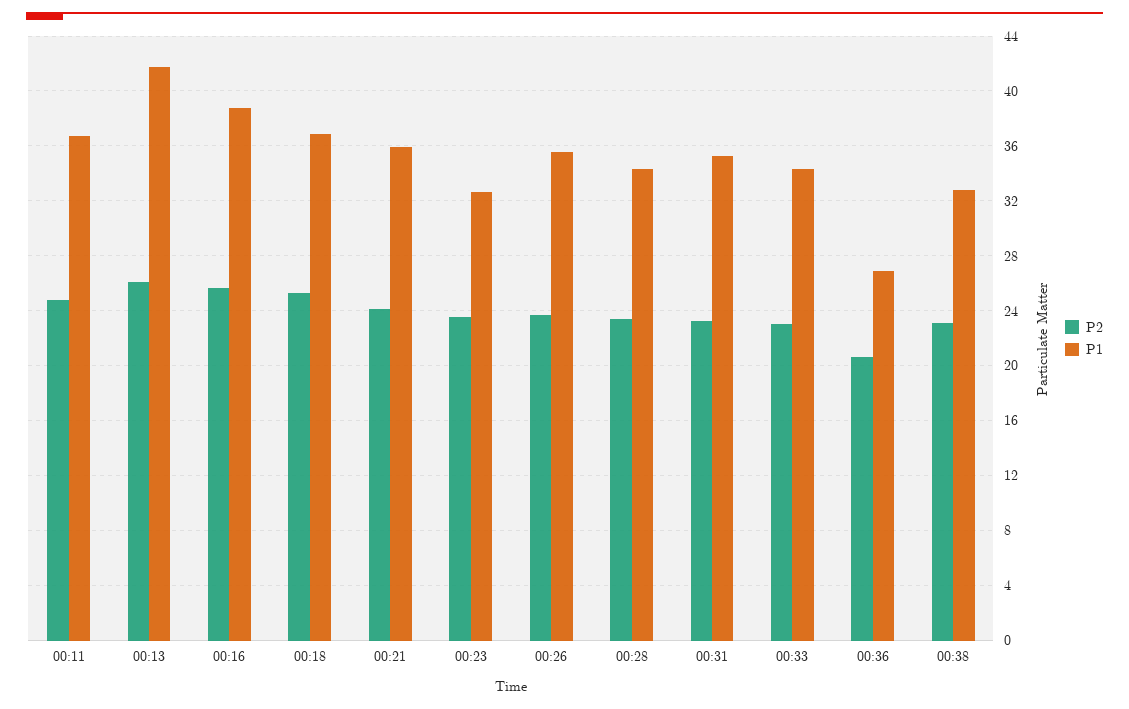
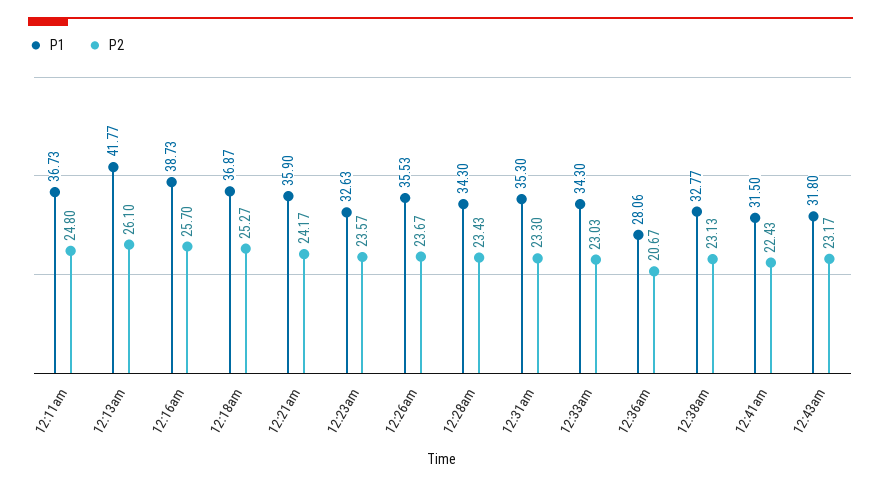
P1, 00:36: 27 -> 28.06
P1, 12:41am: none -> 31.5
P2, 12:41am: none -> 22.43
P1, 12:43am: none -> 31.8
P2, 12:43am: none -> 23.17

